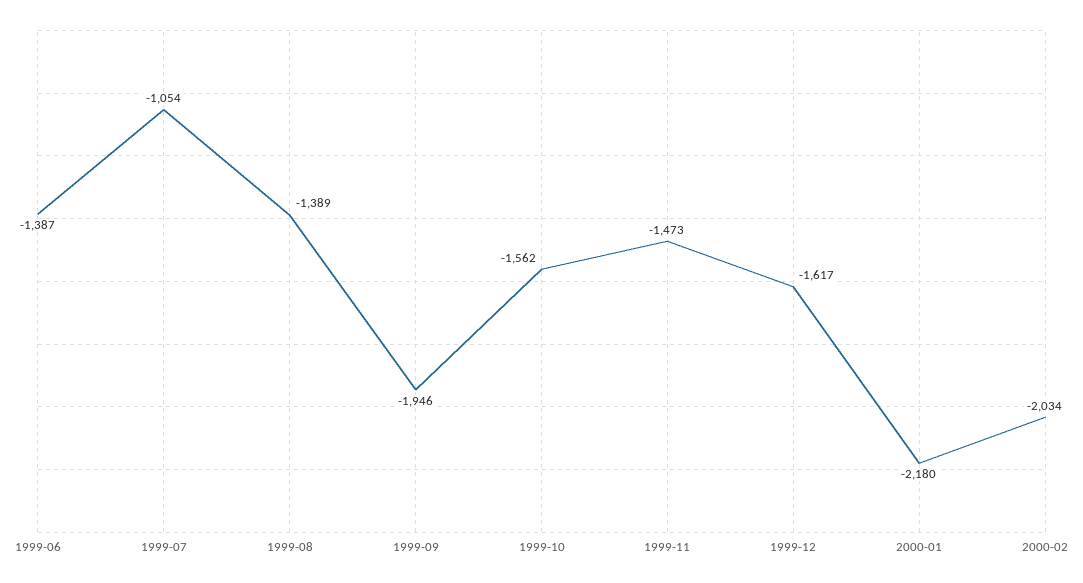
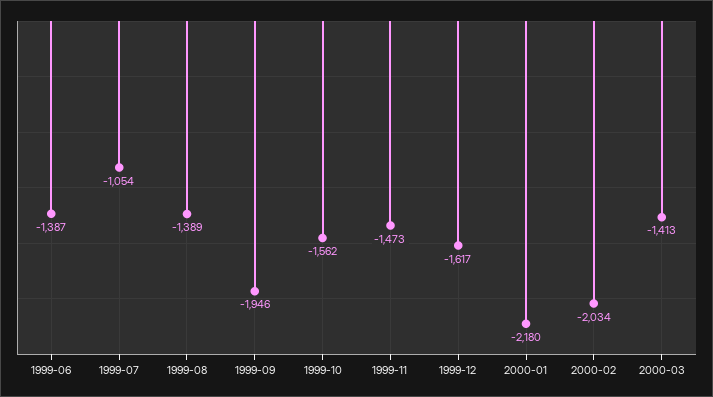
2000-03: none -> -1413

